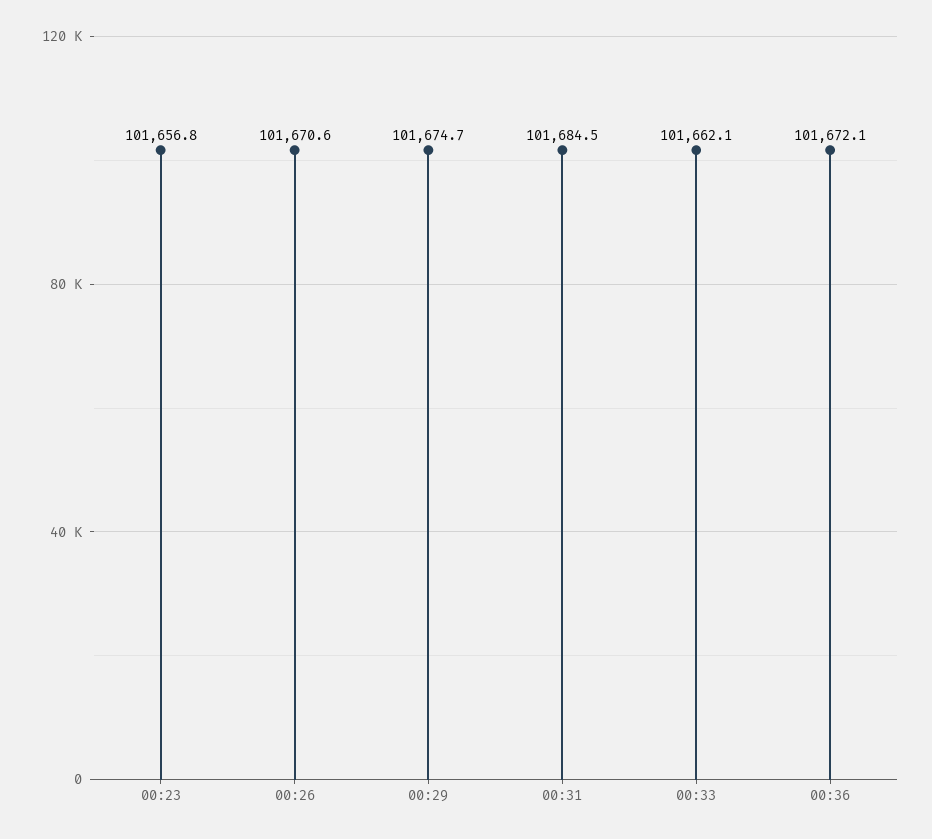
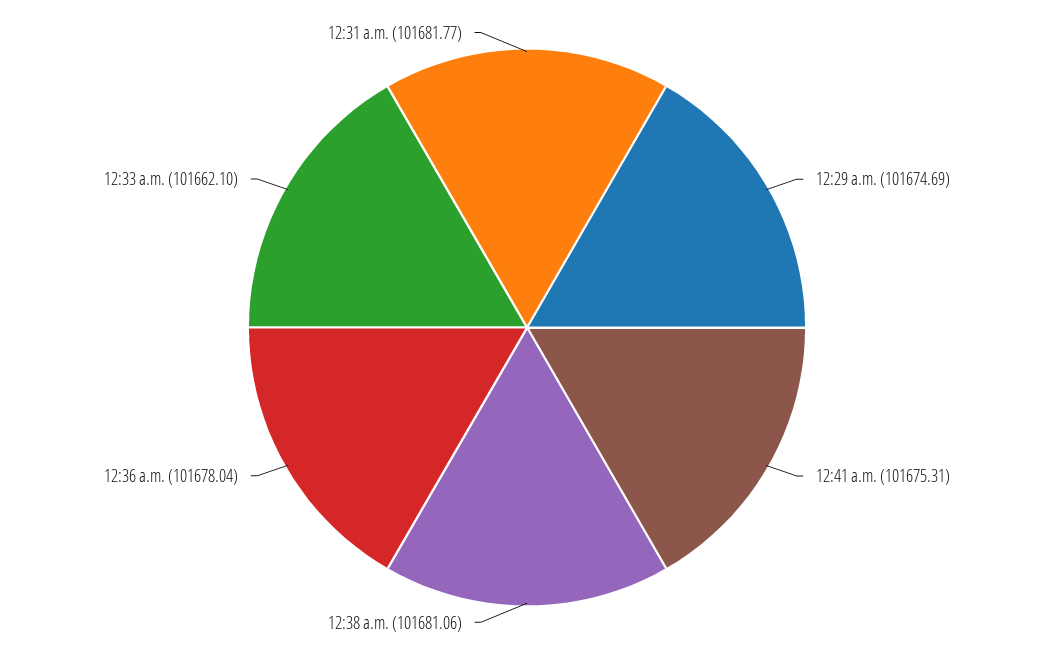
00:23: 101656.8 -> none
00:26: 101670.6 -> none
00:31: 101684.5 -> 101681.77
00:36: 101672.1 -> 101678.04
12:41 a.m.: none -> 101675.31
12:38 a.m.: none -> 101681.06

